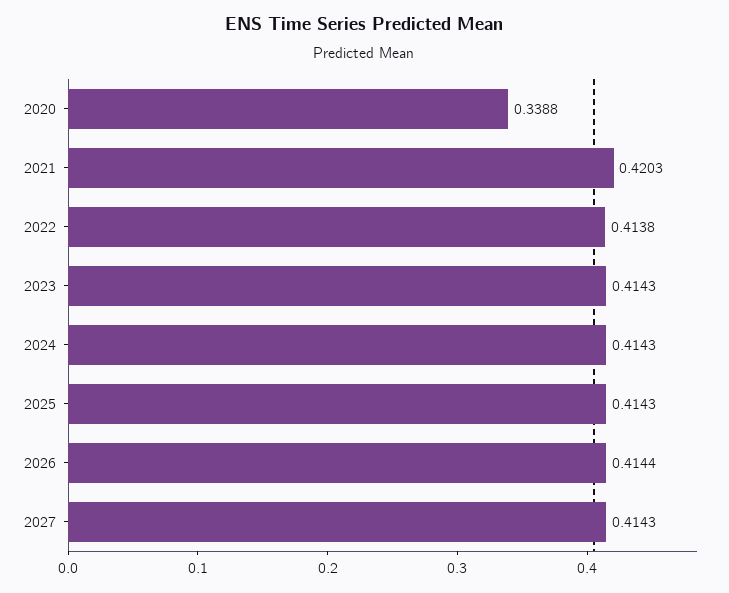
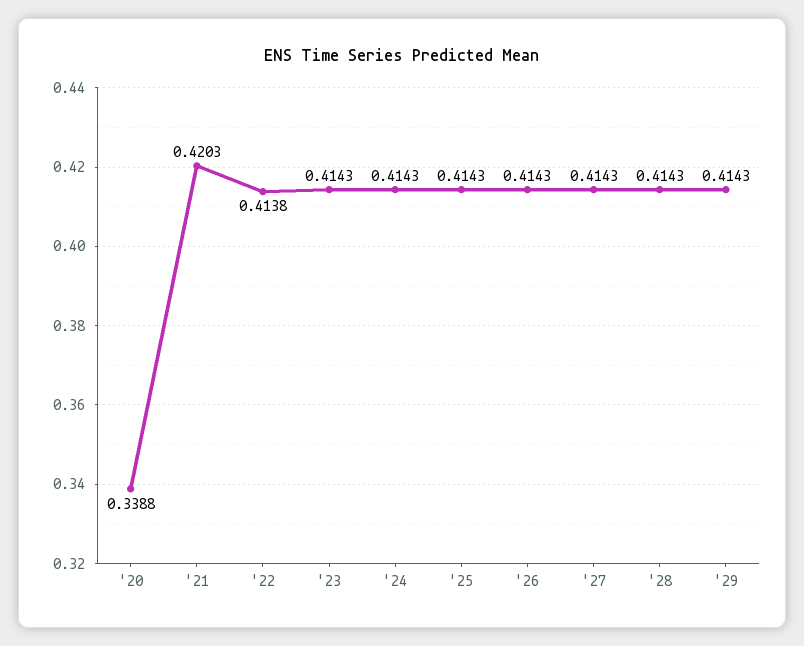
2026: 0.4144 -> 0.4143
'28: none -> 0.4143
'29: none -> 0.4143

